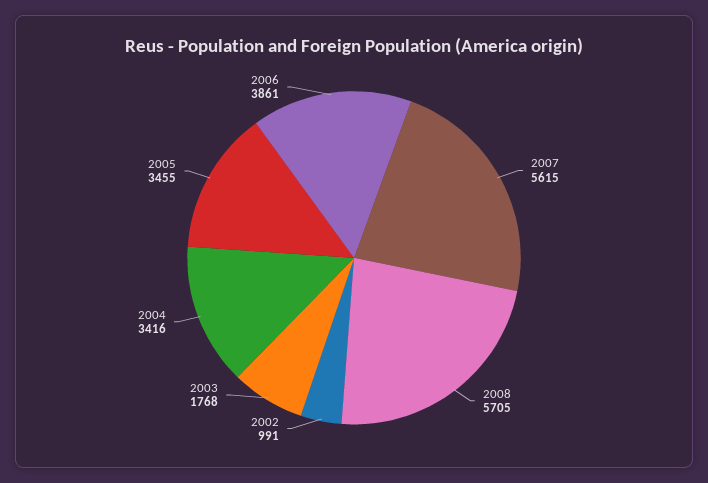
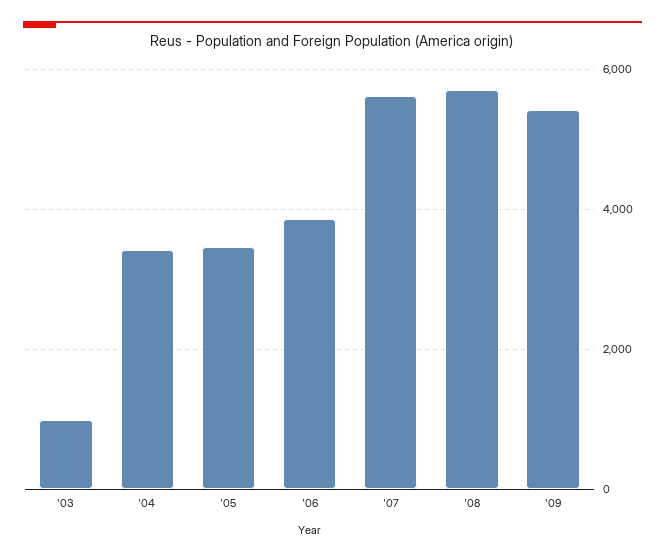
2002: 991 -> none
2003: 1768 -> 1000
'09: none -> 5400

